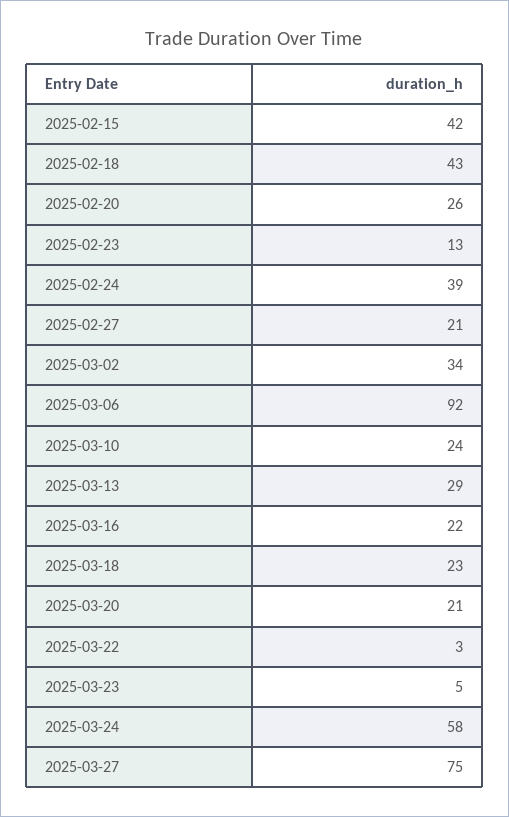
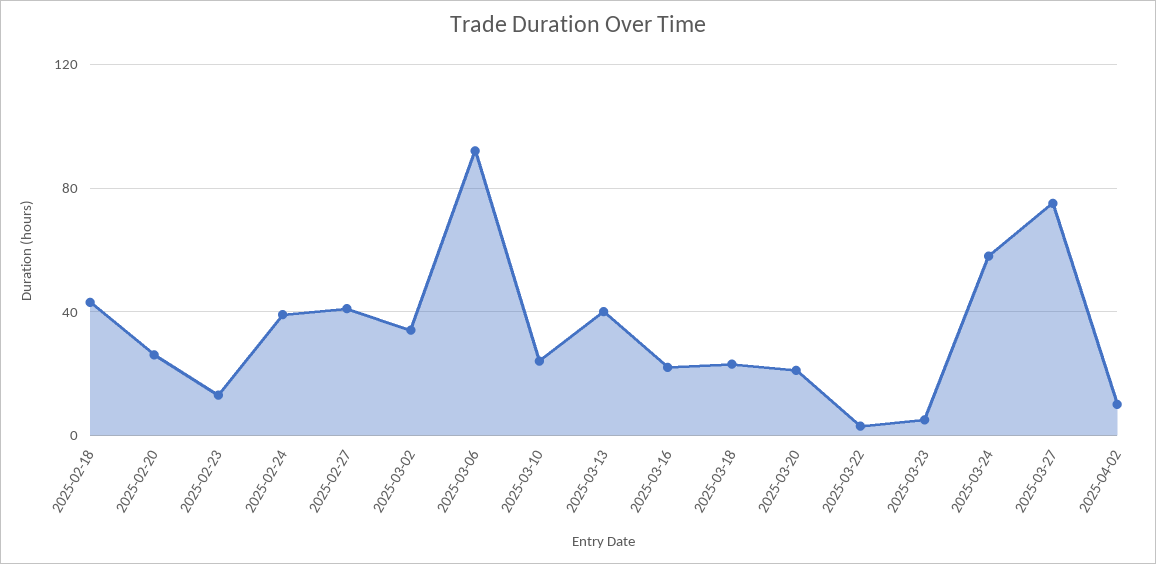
2025-02-15: 42 -> none
2025-02-27: 21 -> 40
2025-03-13: 29 -> 40
2025-04-02: none -> 10

